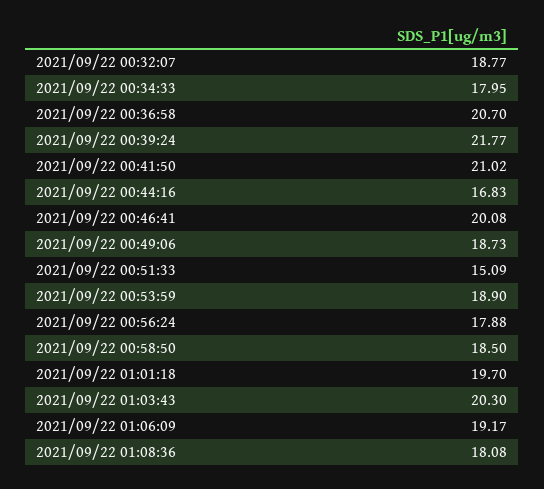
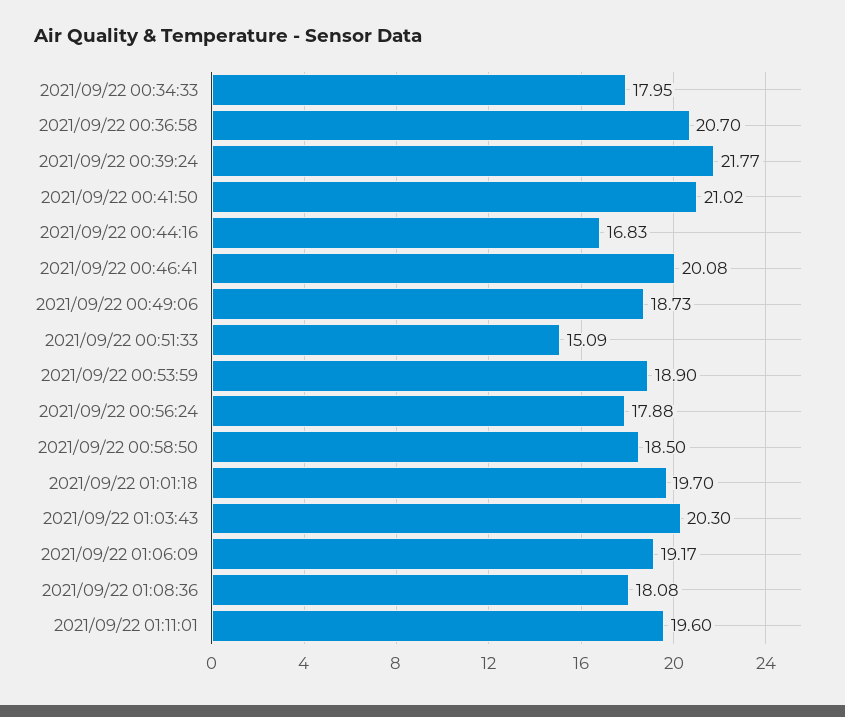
2021/09/22 00:32:07: 18.77 -> none
2021/09/22 01:11:01: none -> 19.6

